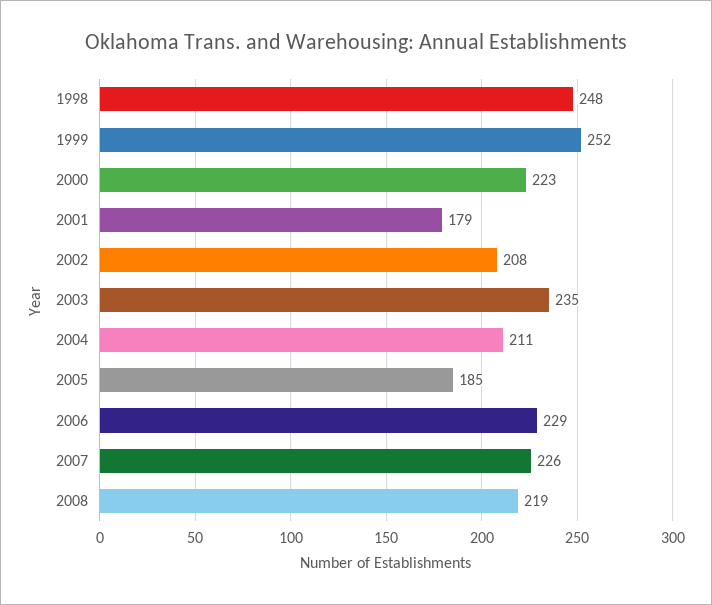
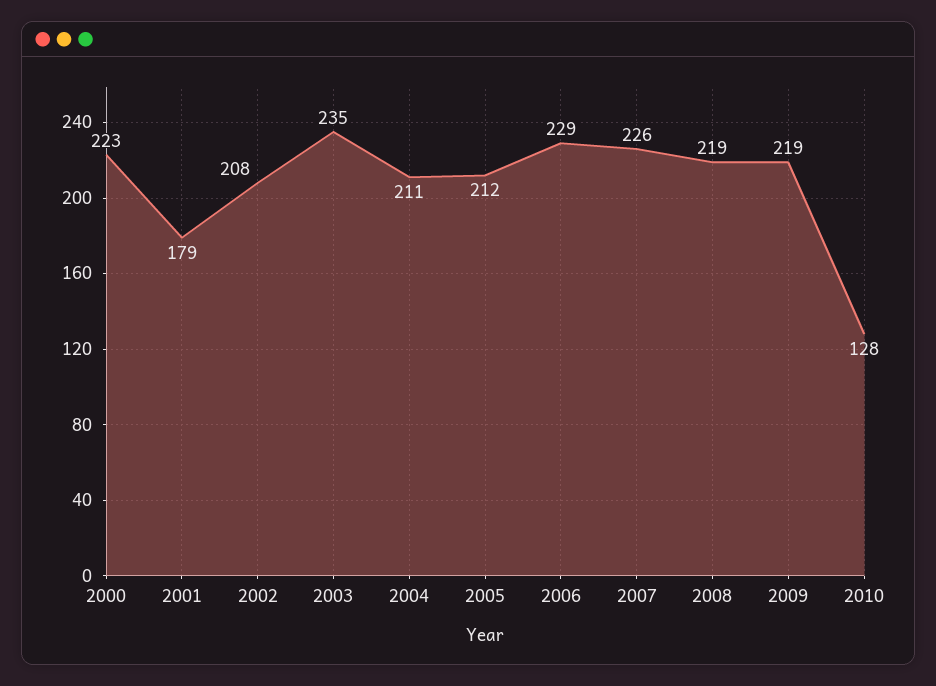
1998: 248 -> none
1999: 252 -> none
2005: 185 -> 212
2009: none -> 219
2010: none -> 128

